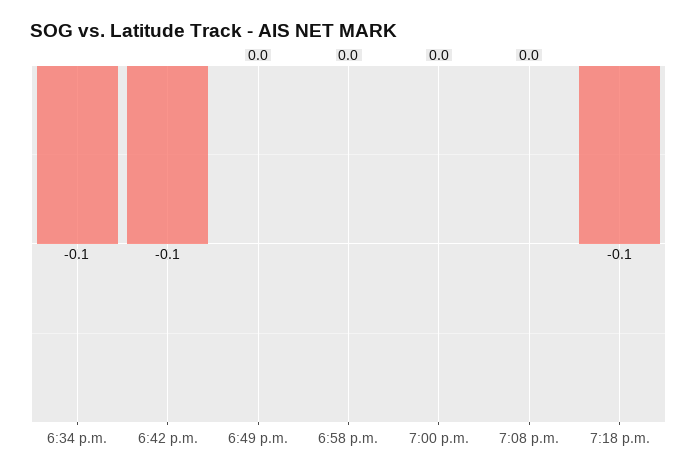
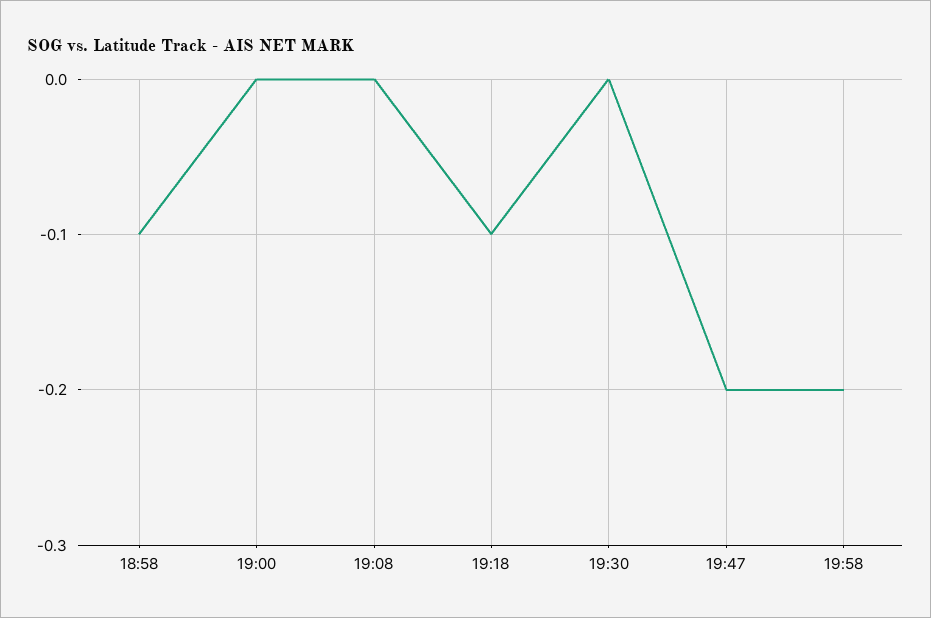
6:34 p.m.: -0.1 -> none
6:42 p.m.: -0.1 -> none
6:49 p.m.: 0 -> none
6:58 p.m.: 0 -> -0.1
19:30: none -> 0
19:47: none -> -0.2
19:58: none -> -0.2

